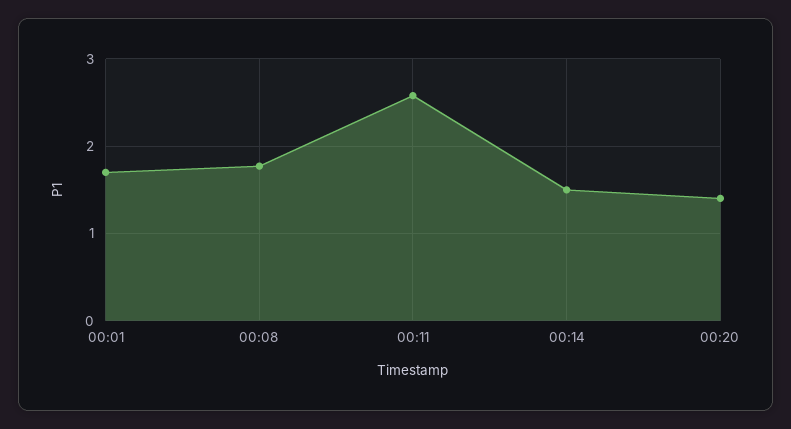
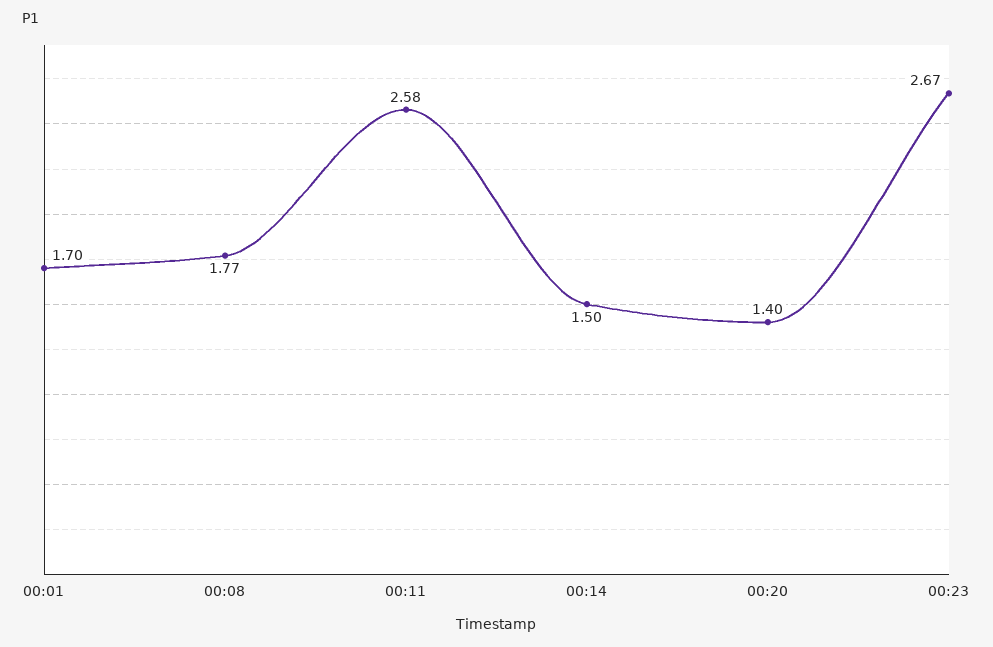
00:23: none -> 2.67

